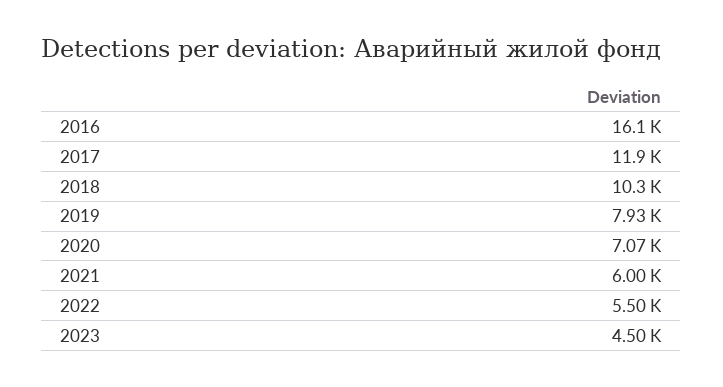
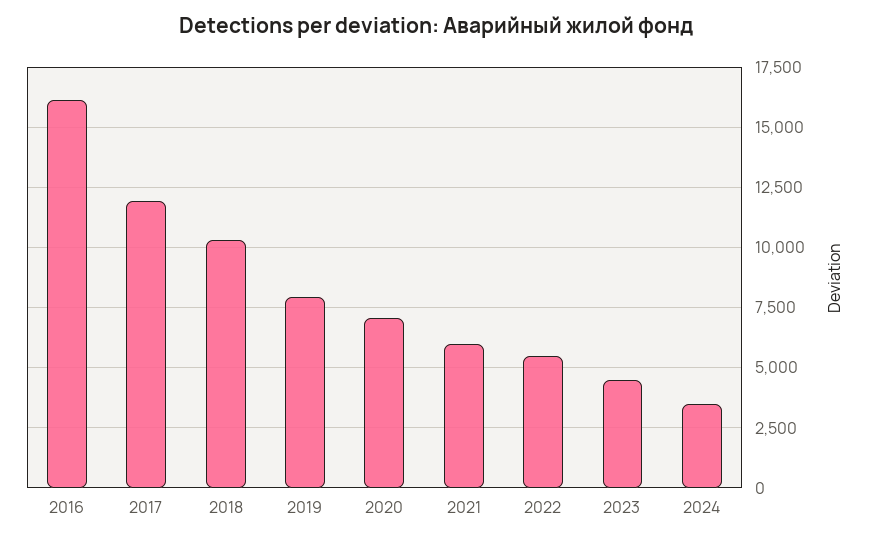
2024: none -> 3500

